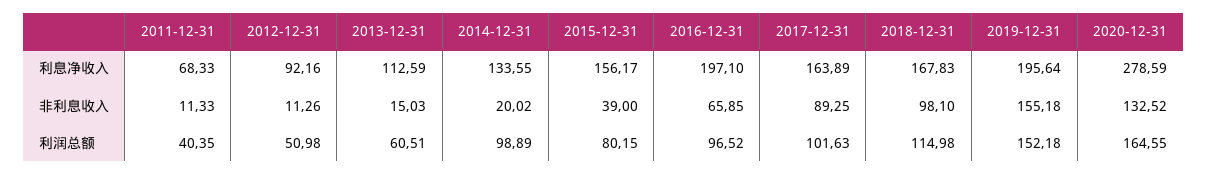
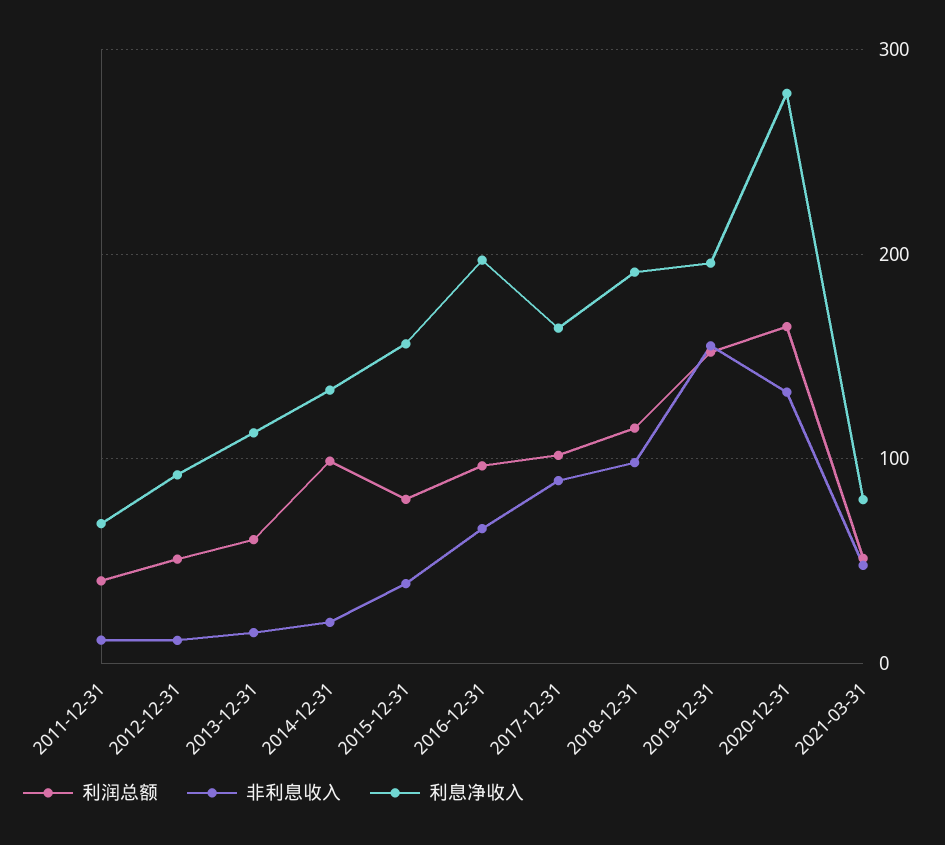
利息净收入, 2018-12-31: 167.83 -> 190
利润总额, 2021-03-31: none -> 50
非利息收入, 2021-03-31: none -> 50
利息净收入, 2021-03-31: none -> 80

